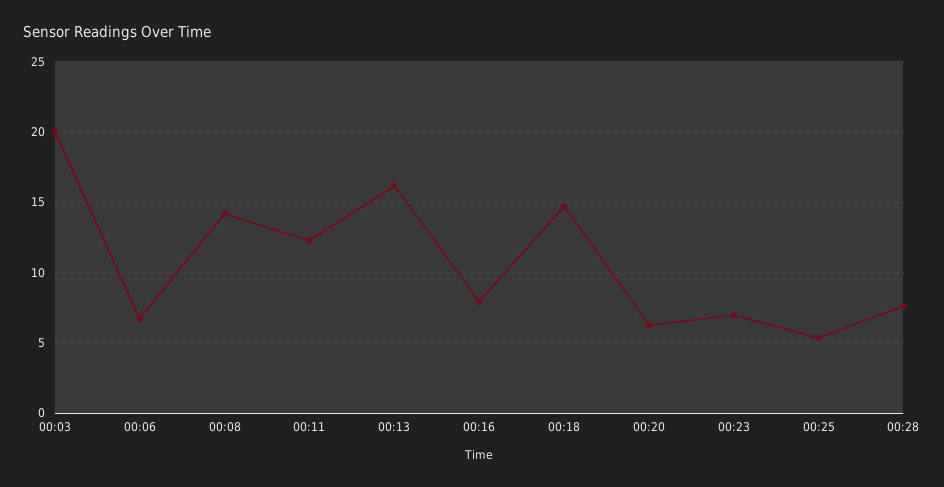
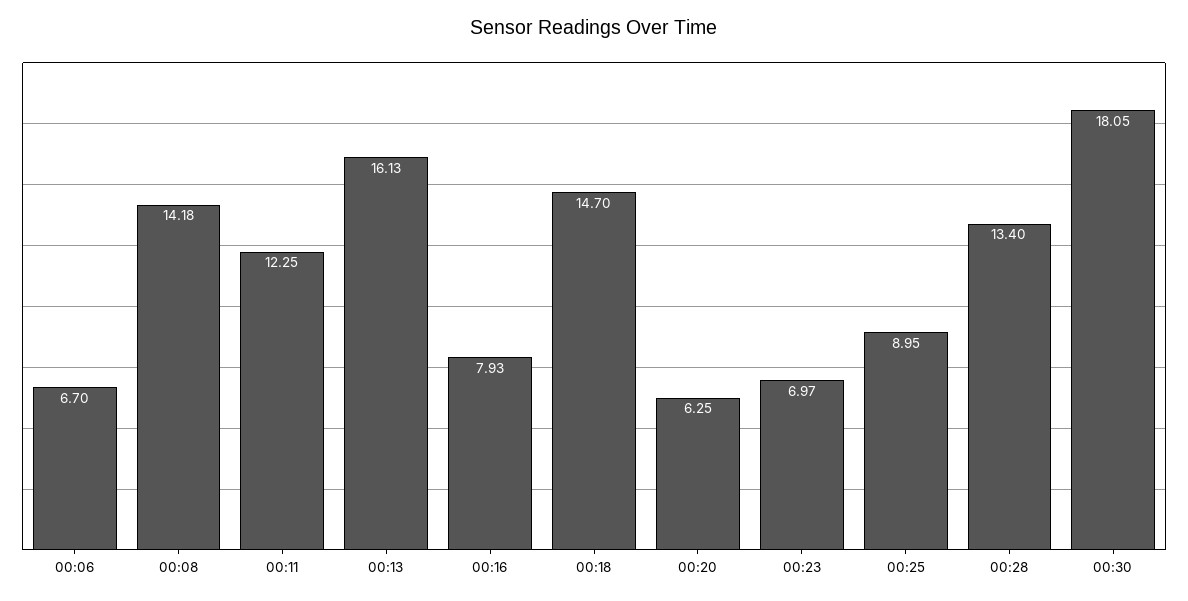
00:03: 20 -> none
00:25: 5.5 -> 8.95
00:28: 7.5 -> 13.4
00:30: none -> 18.05

